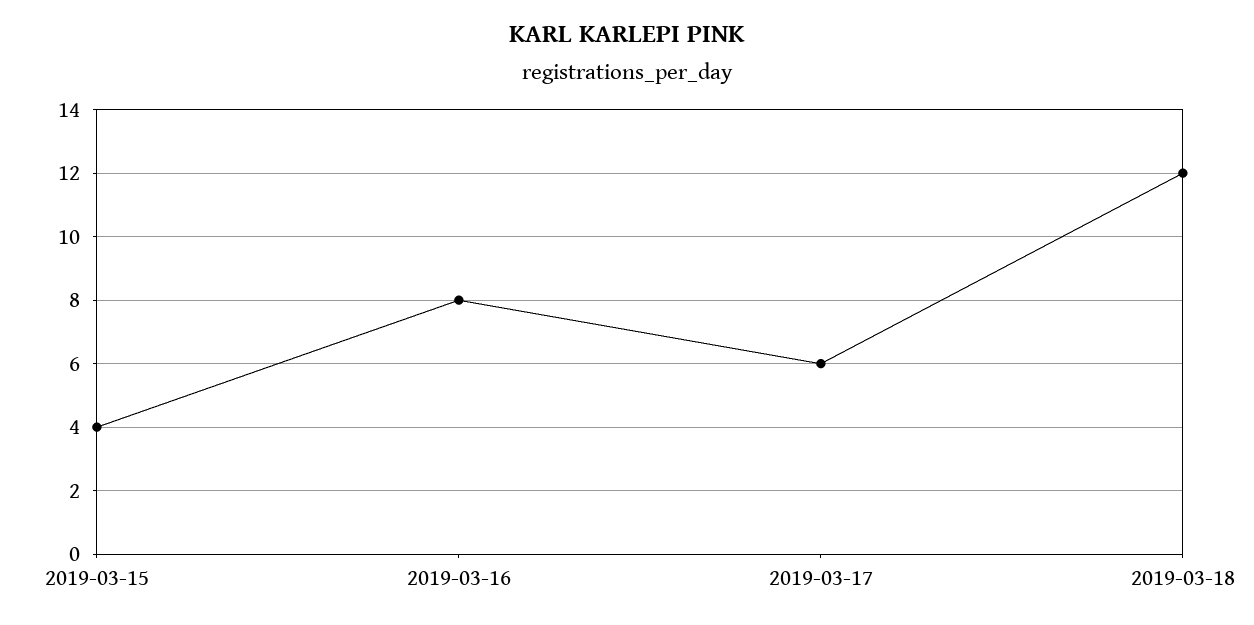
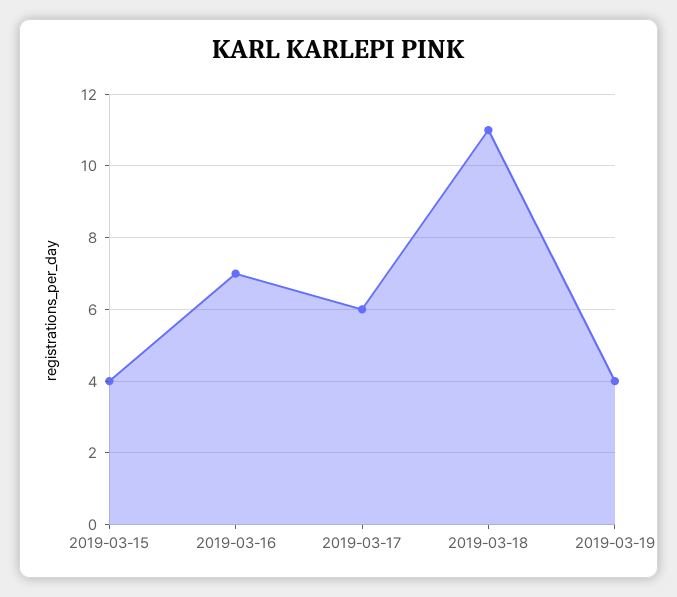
2019-03-16: 8 -> 7
2019-03-18: 12 -> 11
2019-03-19: none -> 4

